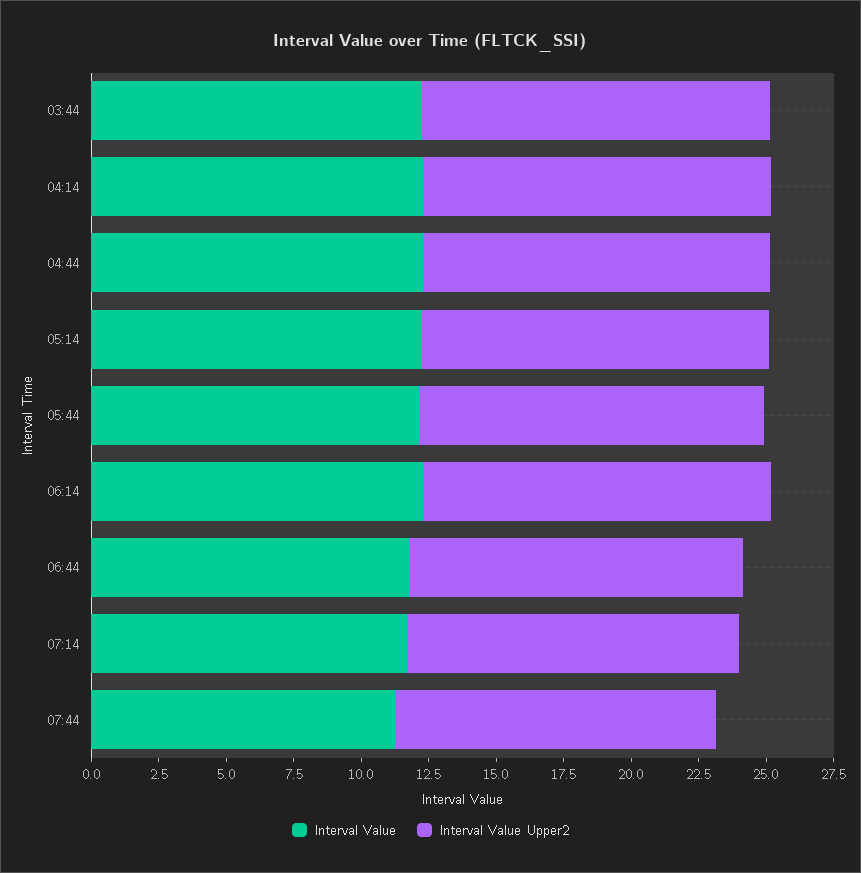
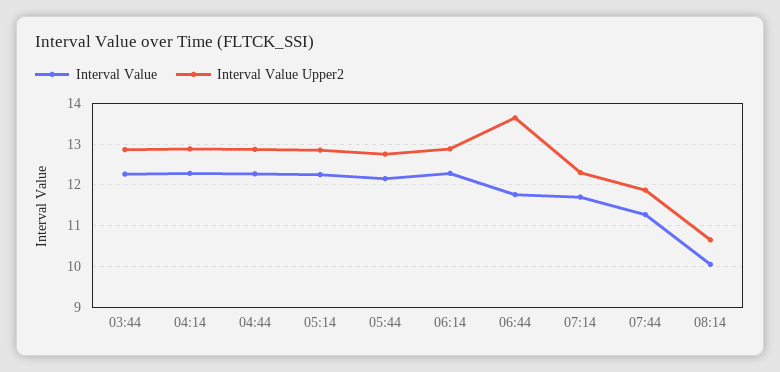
Interval Value Upper2, 06:44: 12.5 -> 13.6
Interval Value, 08:14: none -> 10
Interval Value Upper2, 08:14: none -> 10.6

